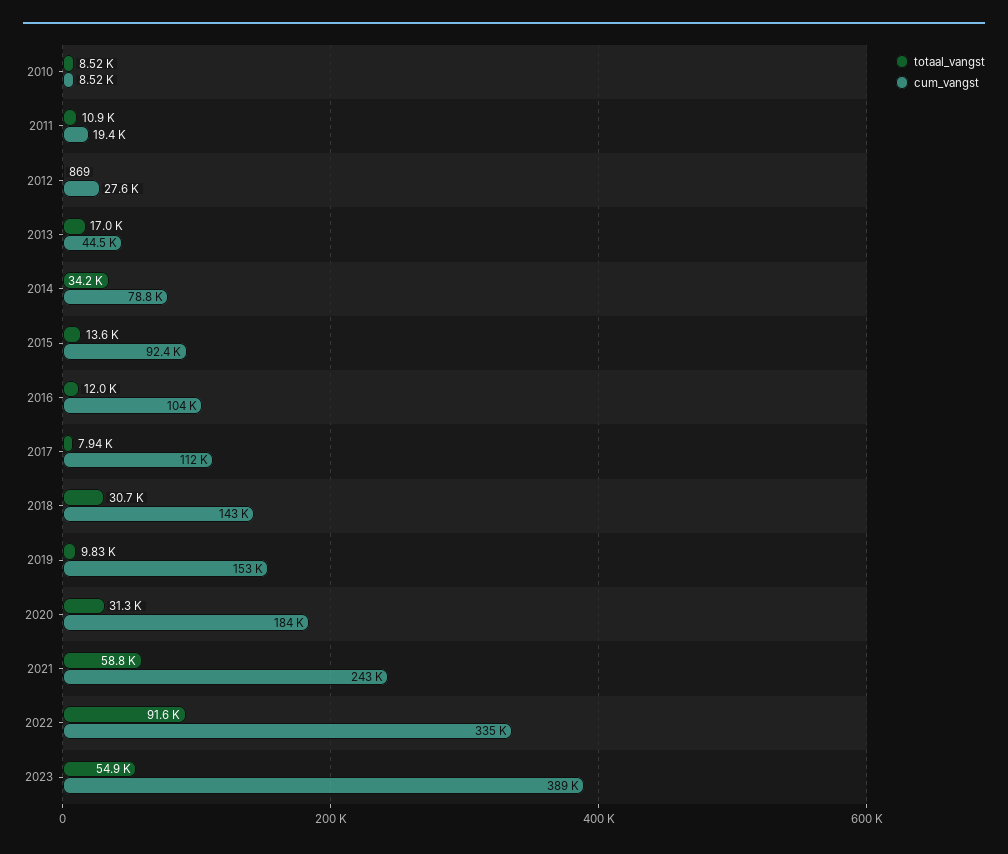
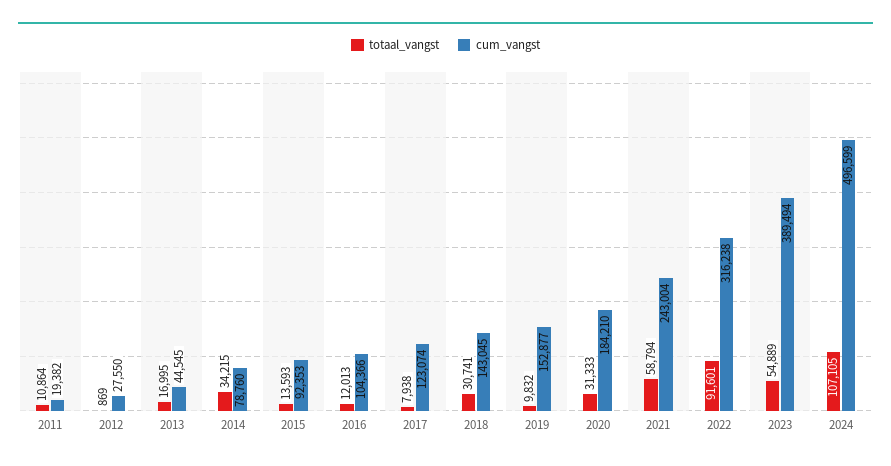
totaal_vangst, 2010: 8520 -> none
cum_vangst, 2010: 8520 -> none
cum_vangst, 2017: 112000 -> 123074
cum_vangst, 2022: 335000 -> 316238
totaal_vangst, 2024: none -> 107105
cum_vangst, 2024: none -> 496599

